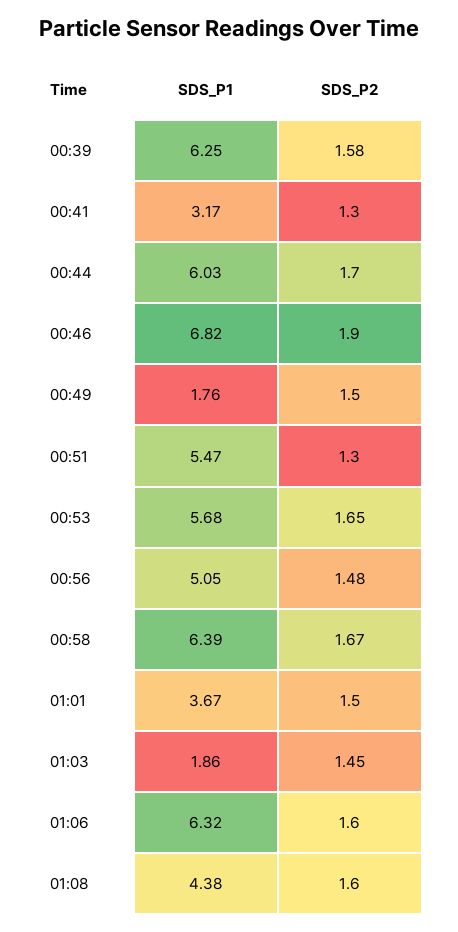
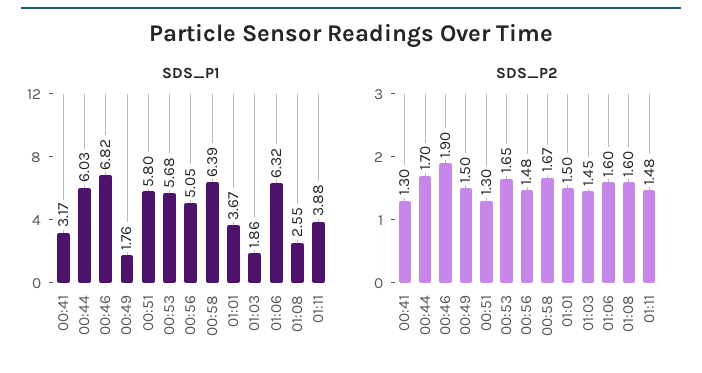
SDS_P1, 00:39: 6.25 -> none
SDS_P2, 00:39: 1.58 -> none
SDS_P1, 00:51: 5.47 -> 5.8
SDS_P1, 01:08: 4.38 -> 2.55
SDS_P1, 01:11: none -> 3.88
SDS_P2, 01:11: none -> 1.48

